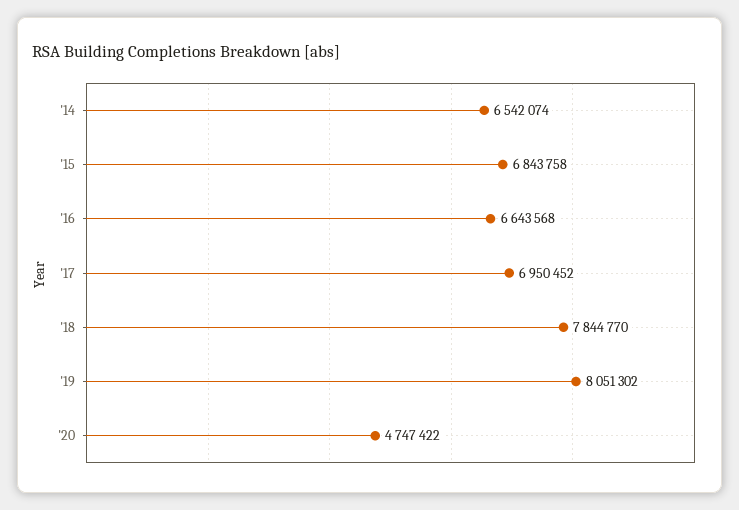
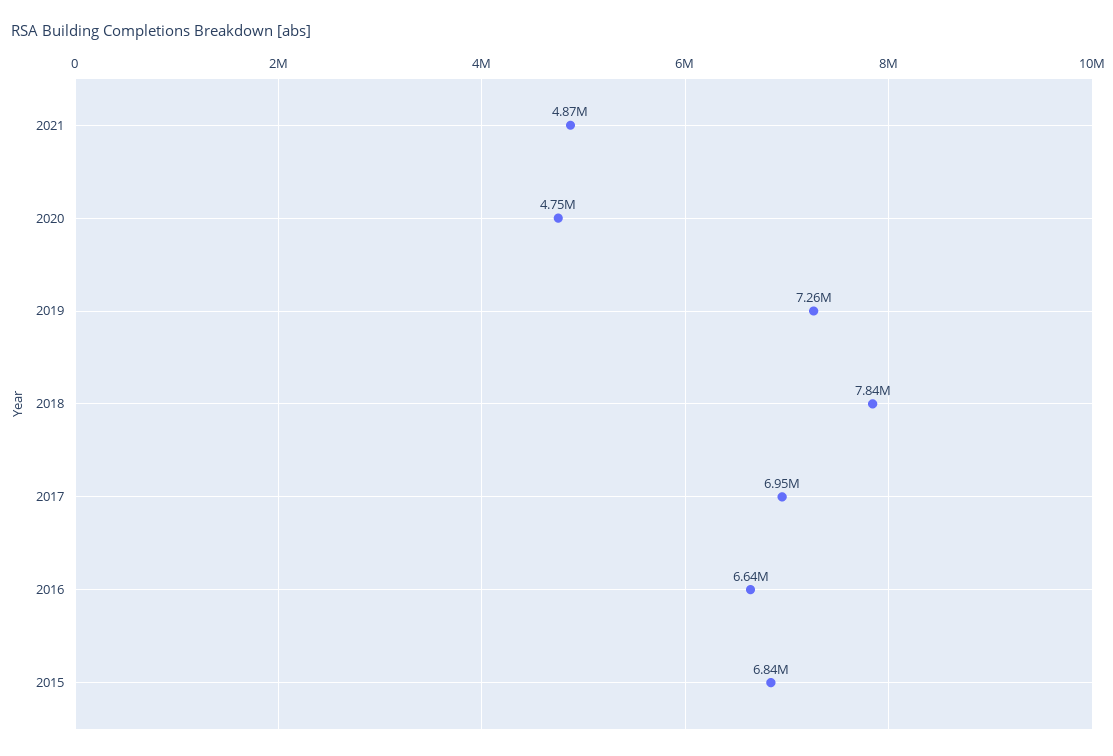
'14: 6542074 -> none
'19: 8051302 -> 7260000
2021: none -> 4870000

